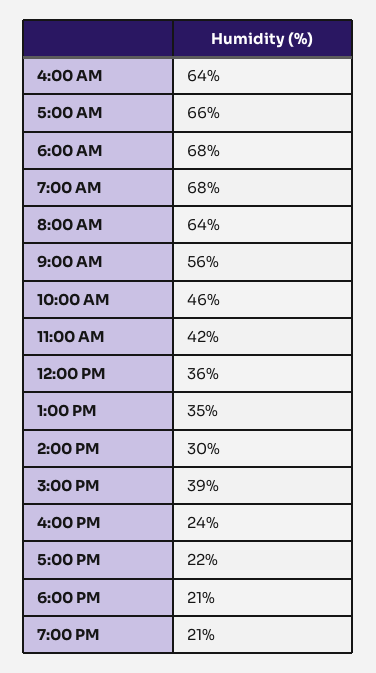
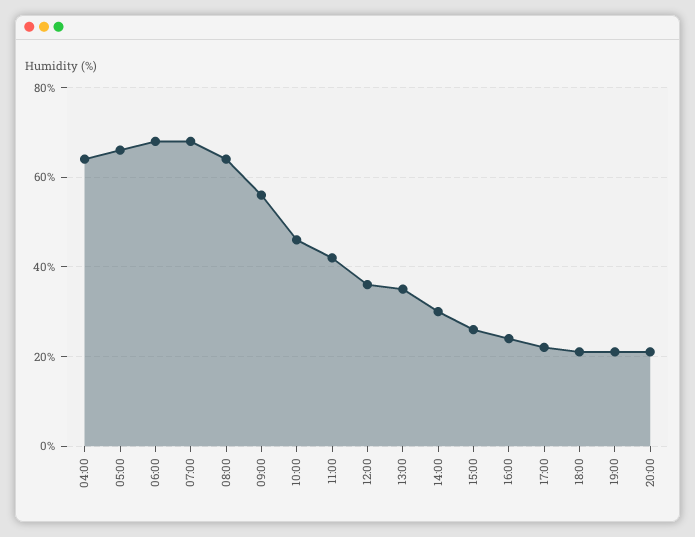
3:00 PM: 39 -> 25
20:00: none -> 20

